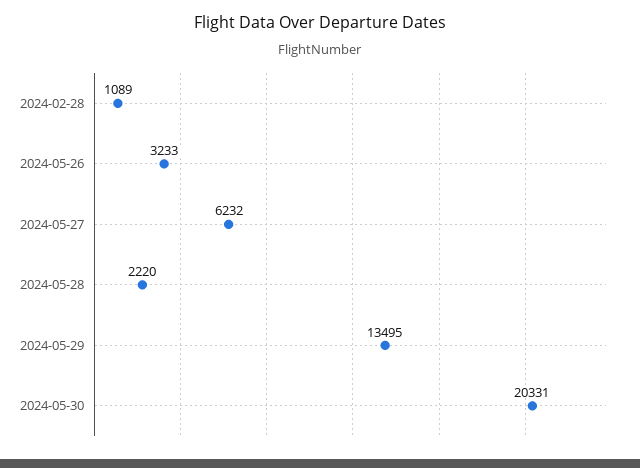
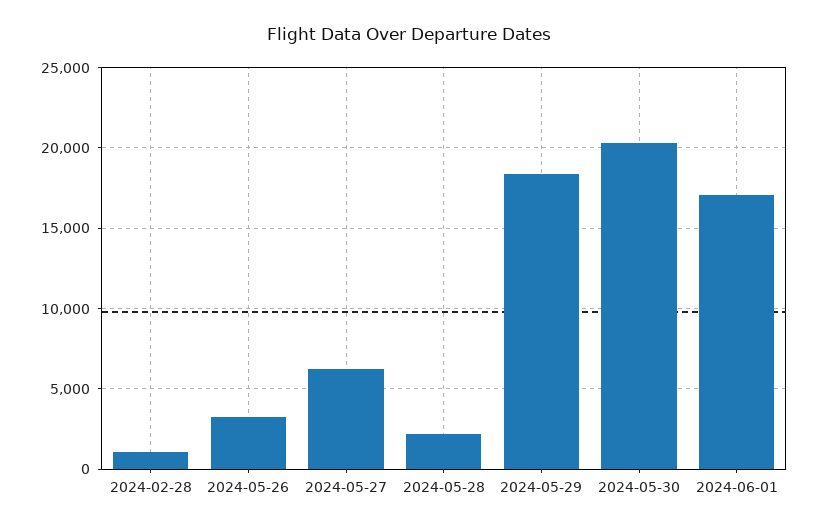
2024-05-29: 13495 -> 18500
2024-06-01: none -> 17000

